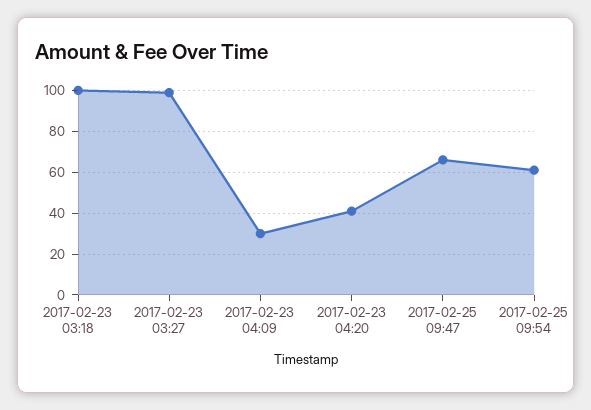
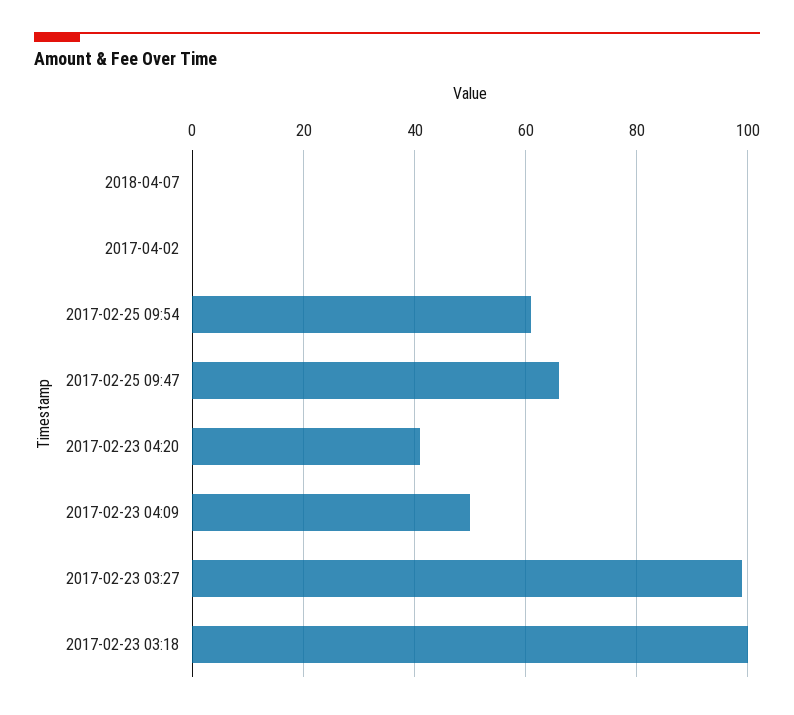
2017-02-23 04:09: 30 -> 50
2018-04-07: none -> 0
2017-04-02: none -> 0

